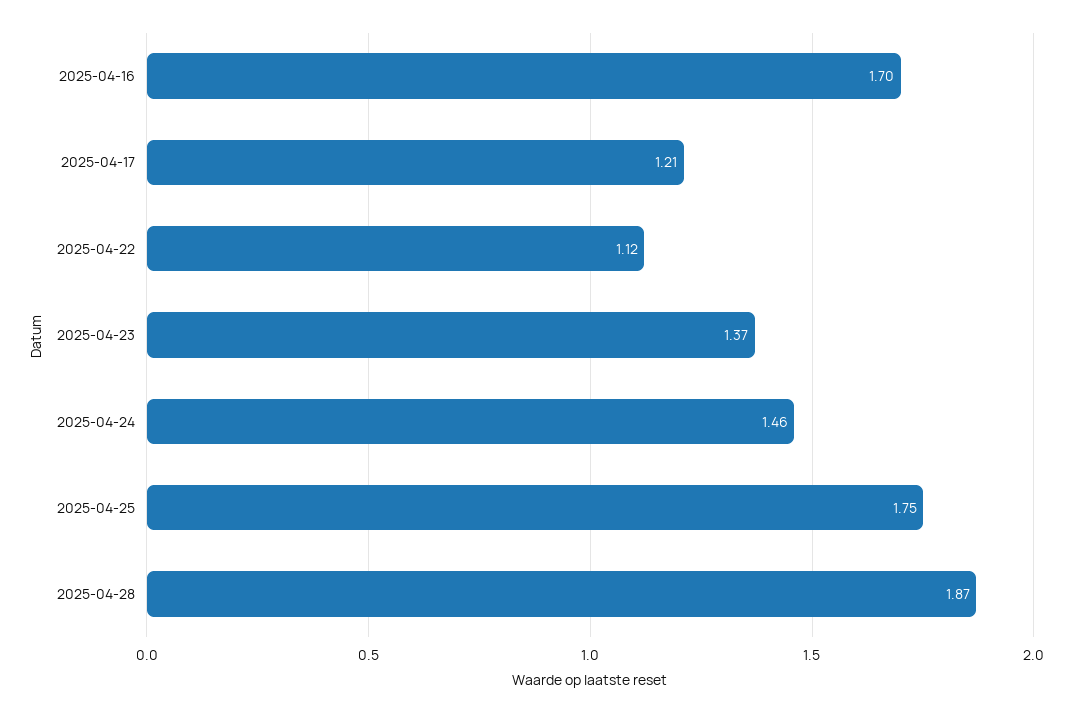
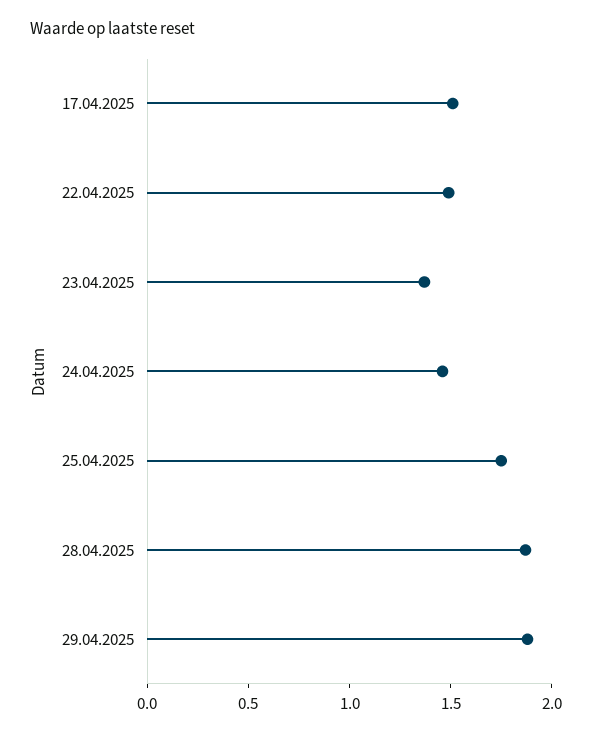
2025-04-16: 1.7 -> none
2025-04-17: 1.21 -> 1.5
2025-04-22: 1.12 -> 1.5
29.04.2025: none -> 1.9

